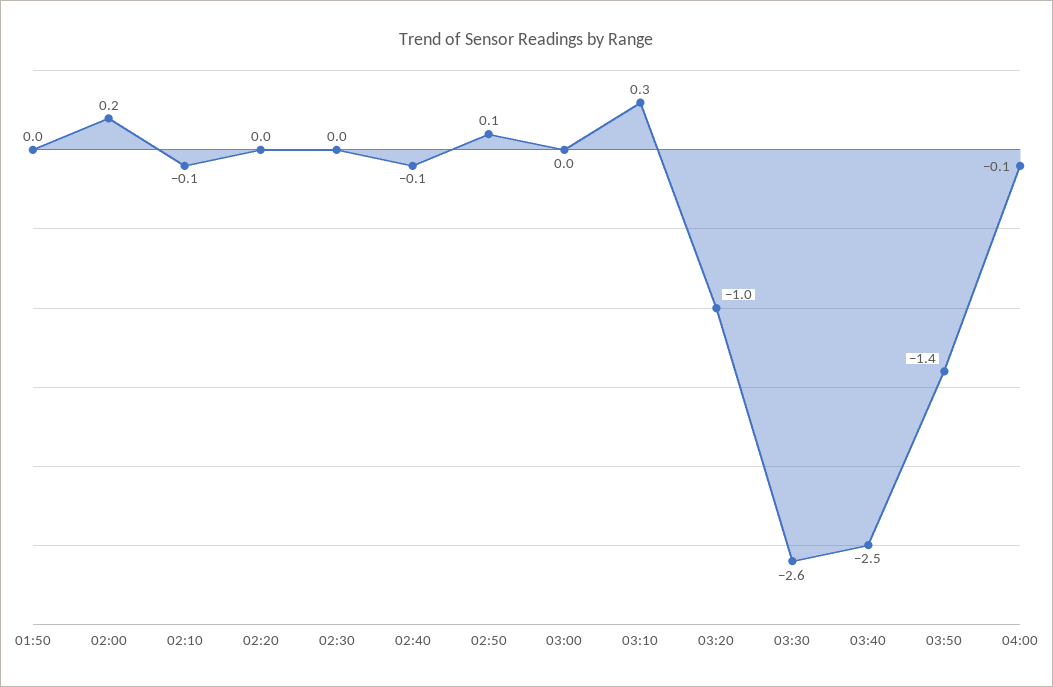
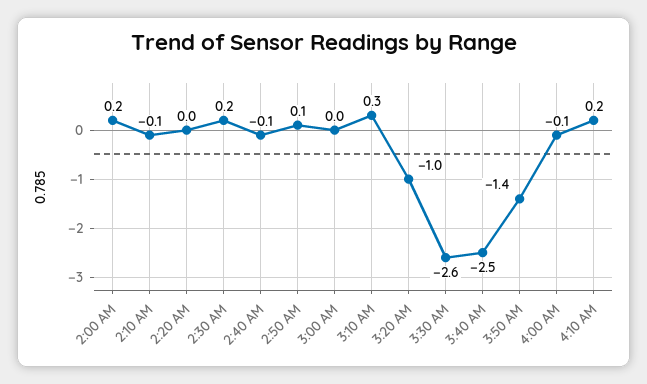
01:50: 0 -> none
02:30: 0 -> 0.2
4:10 AM: none -> 0.2

